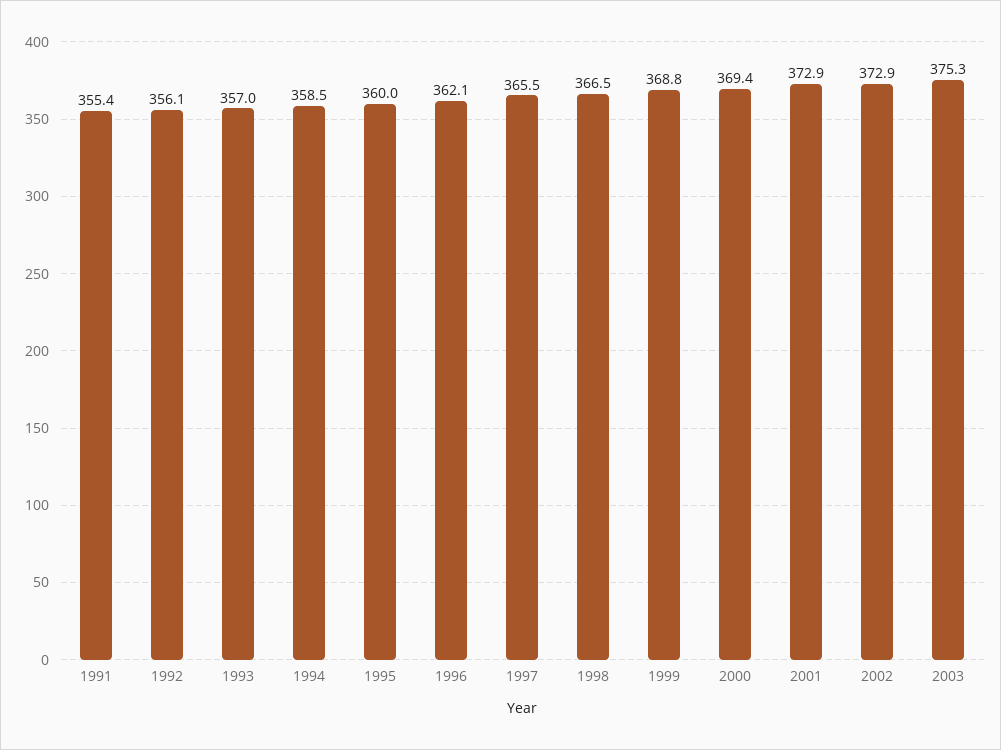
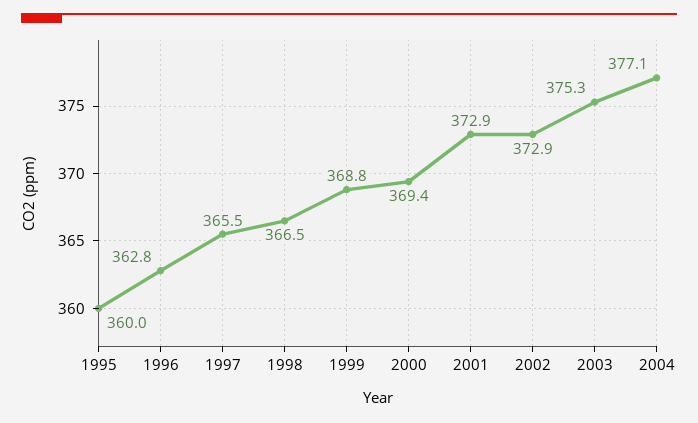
1991: 355.4 -> none
1992: 356.1 -> none
1993: 357 -> none
1994: 358.5 -> none
1996: 362.1 -> 362.8
2004: none -> 377.1

